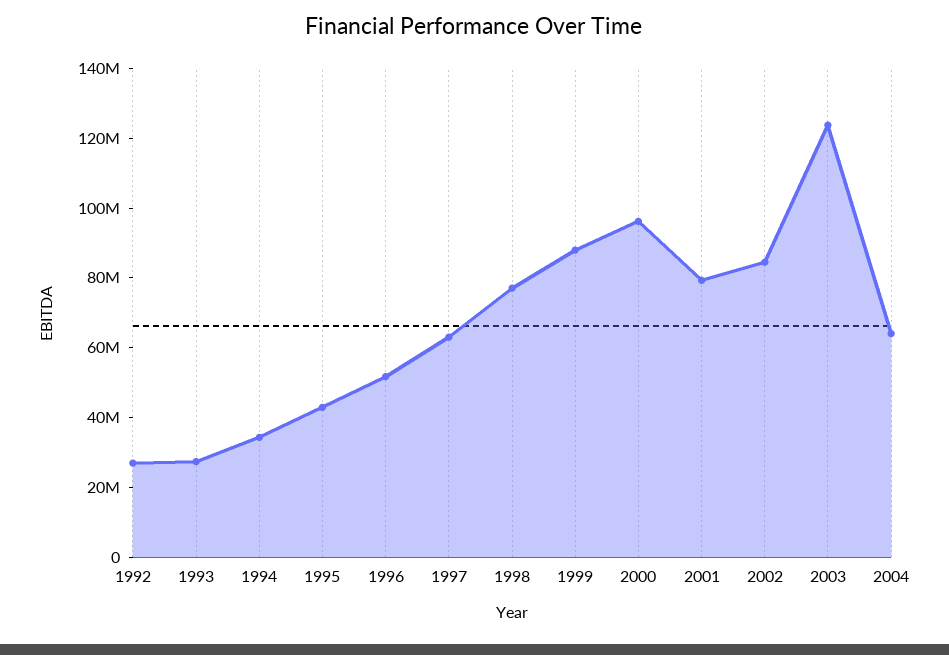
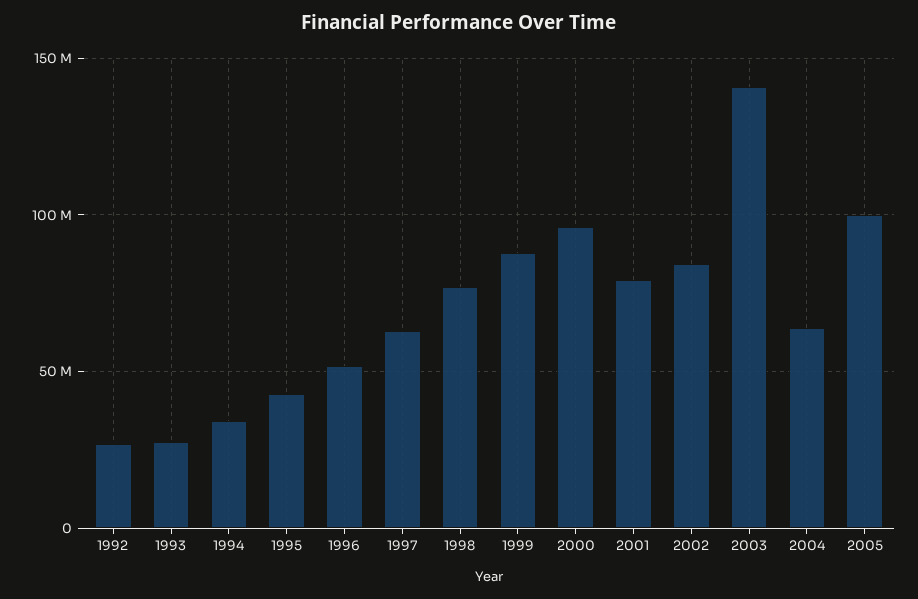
2003: 125000000 -> 140000000
2005: none -> 100000000

